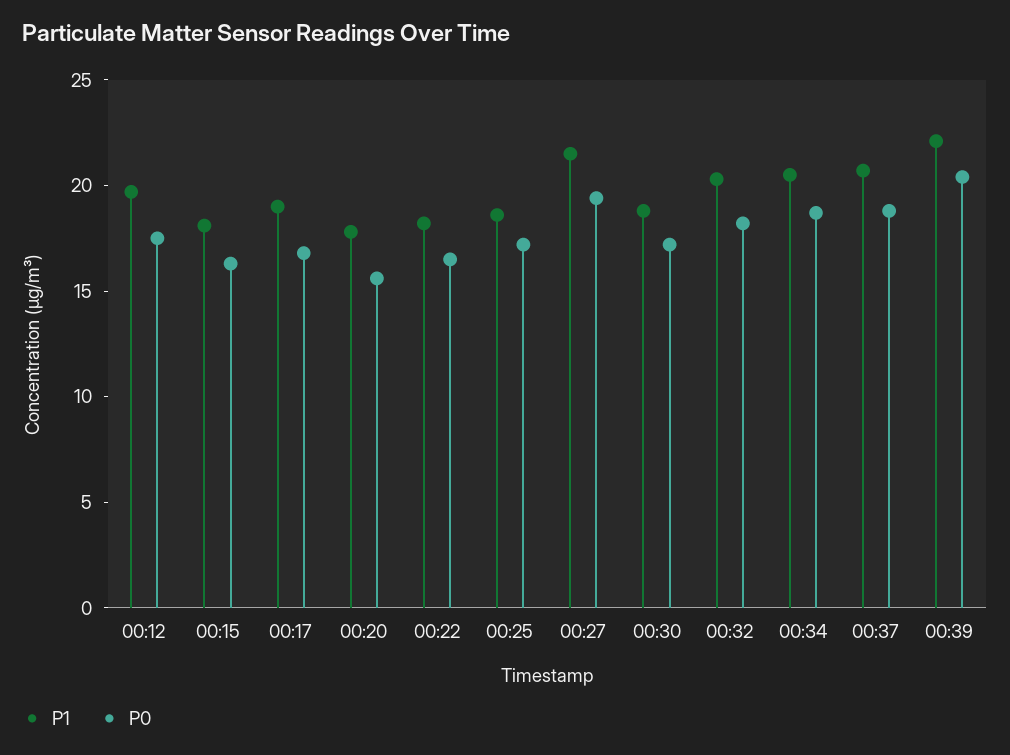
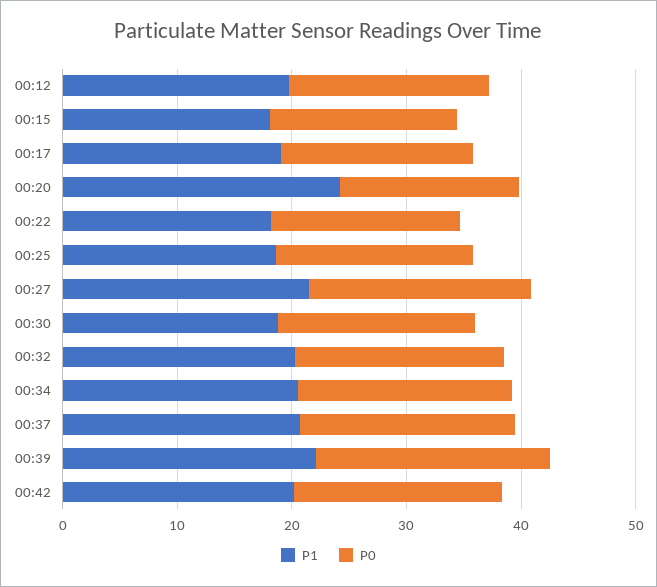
P1, 00:20: 18 -> 24
P1, 00:42: none -> 20
P0, 00:42: none -> 18

